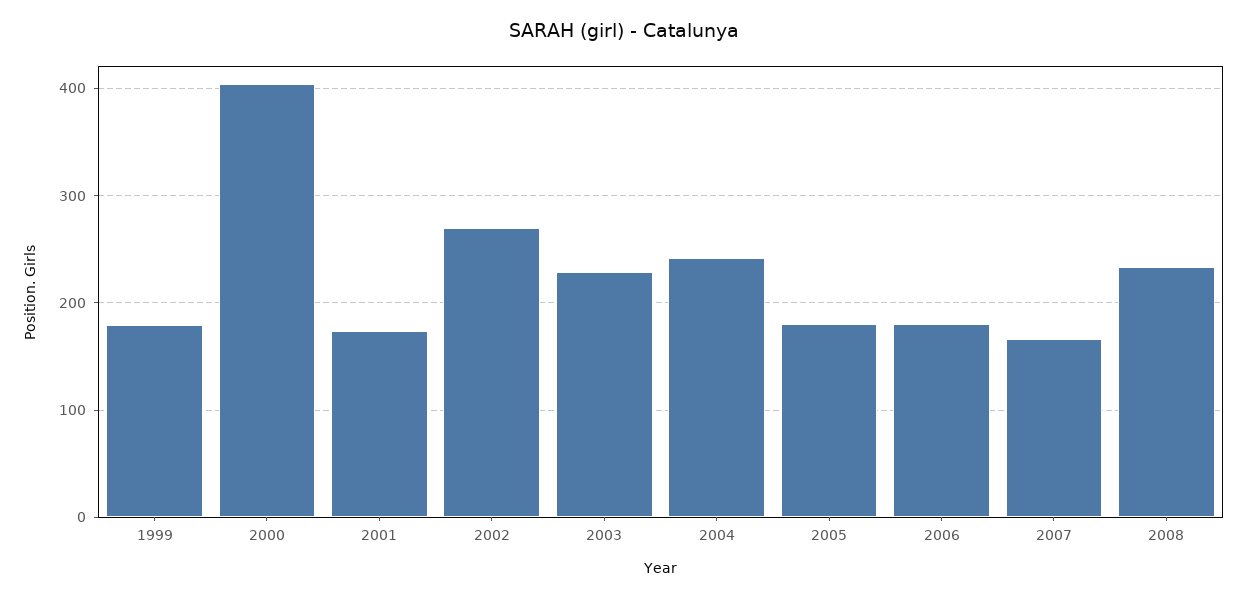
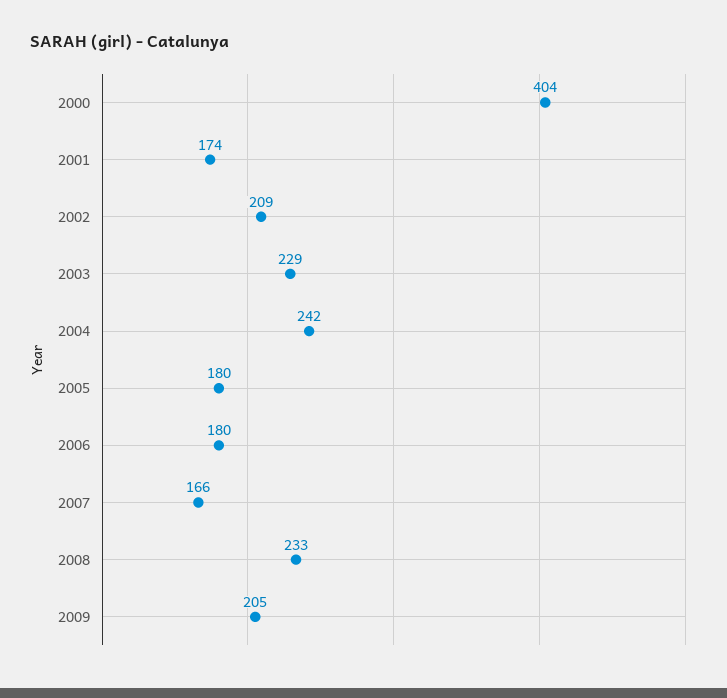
1999: 180 -> none
2002: 270 -> 209
2009: none -> 205

